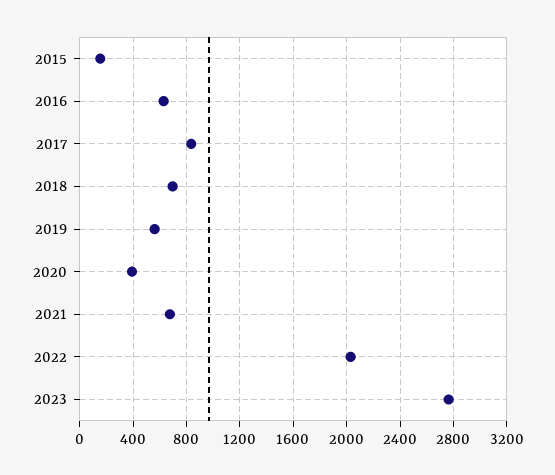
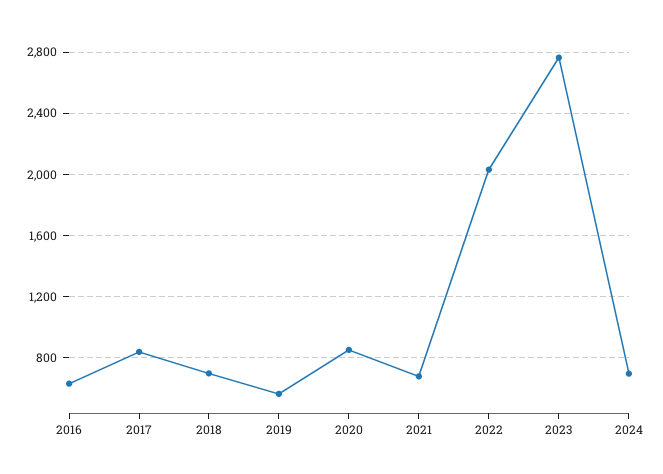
2015: 150 -> none
2020: 400 -> 850
2024: none -> 700

